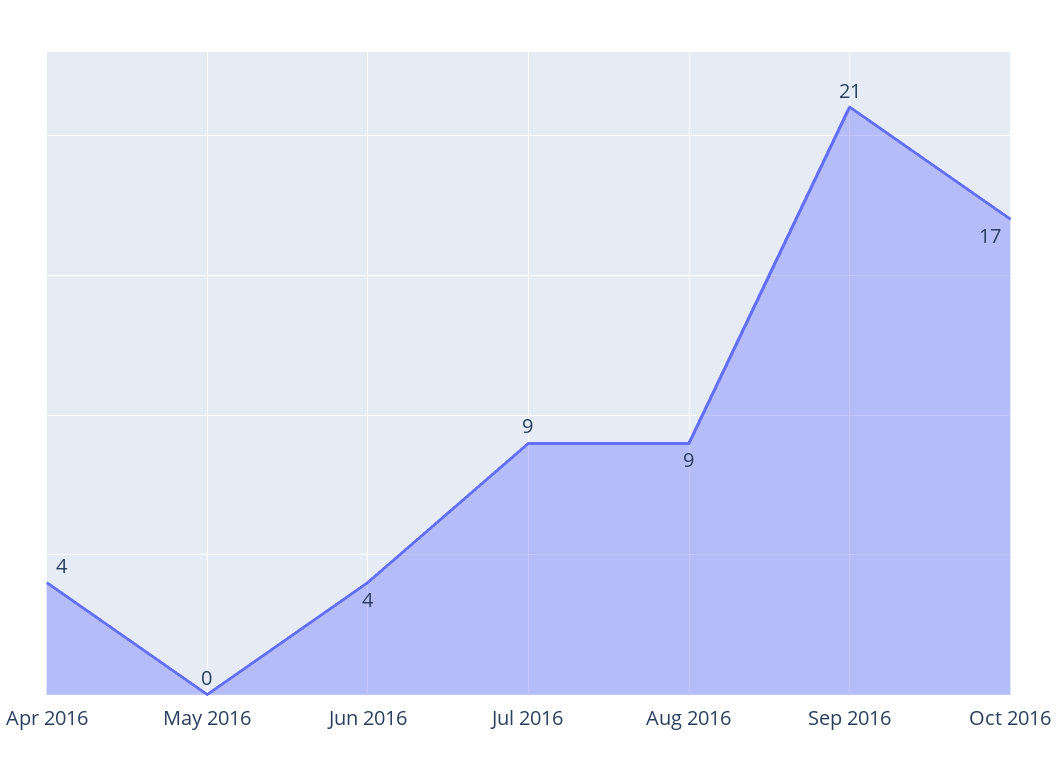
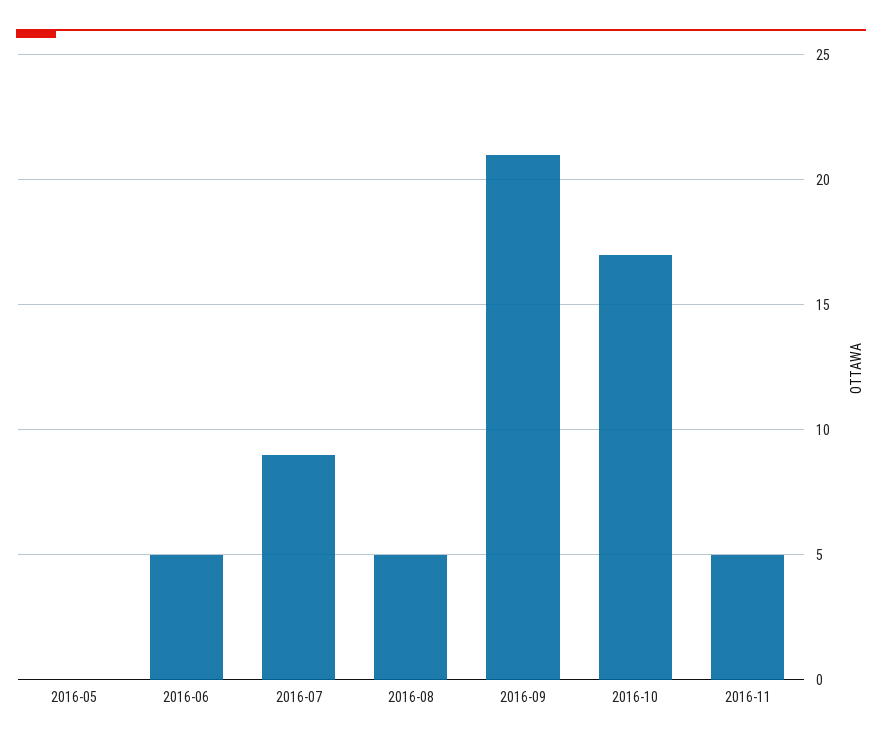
Apr 2016: 4 -> none
Jun 2016: 4 -> 5
Aug 2016: 9 -> 5
2016-11: none -> 5

